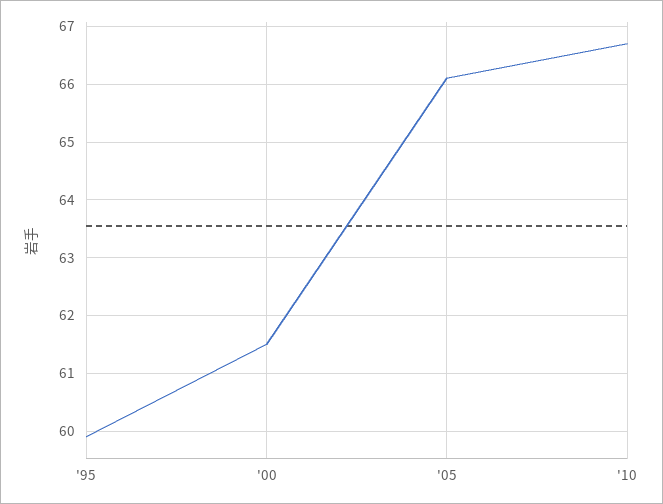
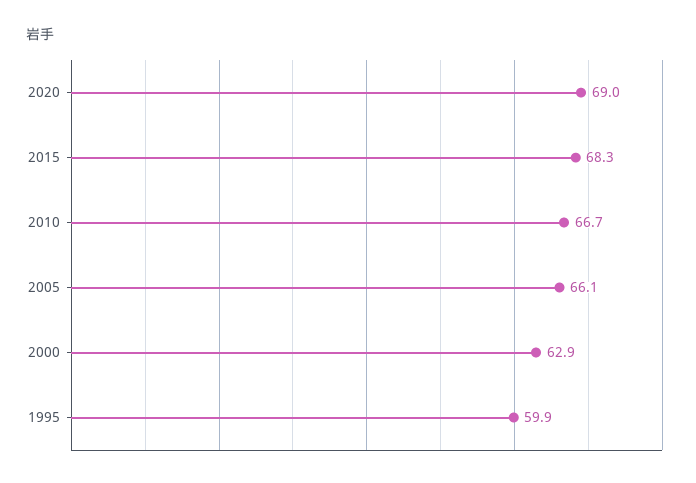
'00: 61.5 -> 62.9
2020: none -> 69
2015: none -> 68.3

